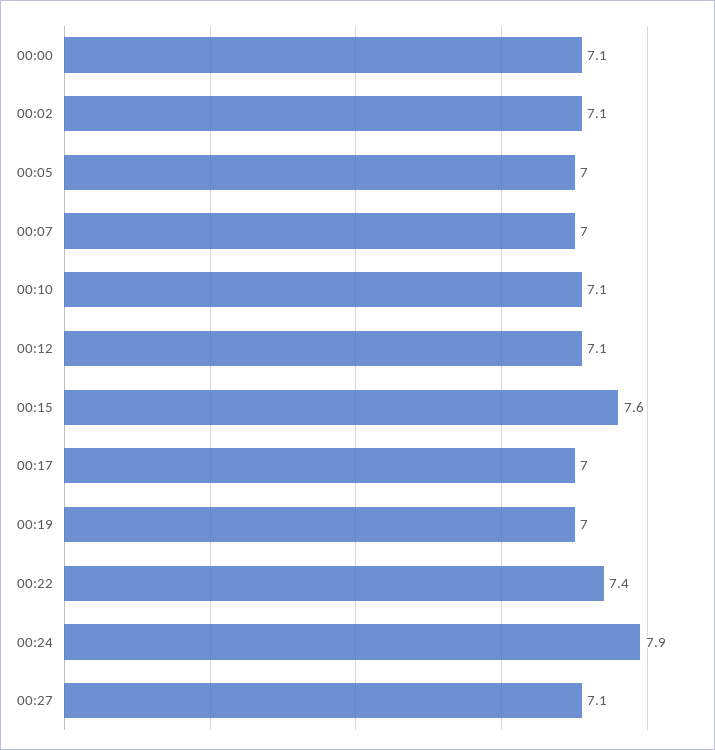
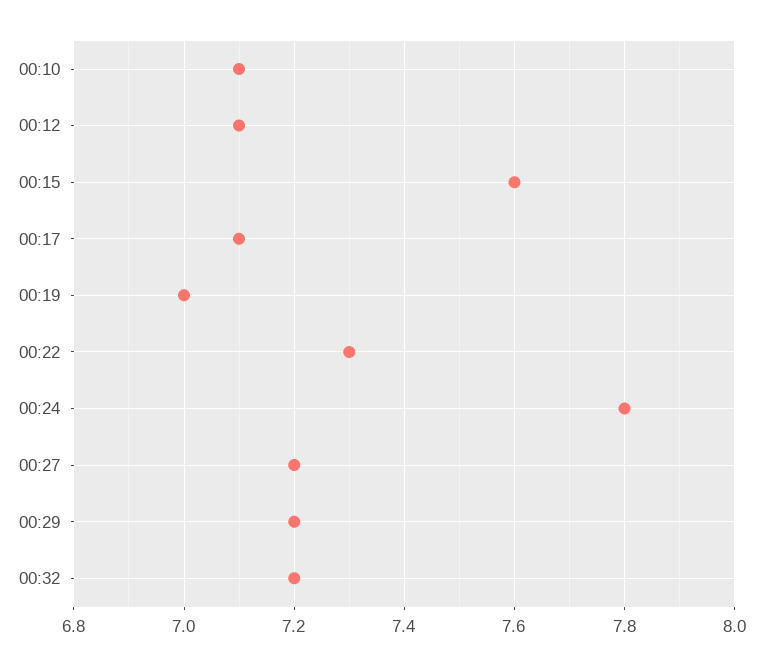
00:00: 7.1 -> none
00:02: 7.1 -> none
00:05: 7 -> none
00:07: 7 -> none
00:17: 7 -> 7.1
00:22: 7.4 -> 7.3
00:24: 7.9 -> 7.8
00:27: 7.1 -> 7.2
00:29: none -> 7.2
00:32: none -> 7.2

